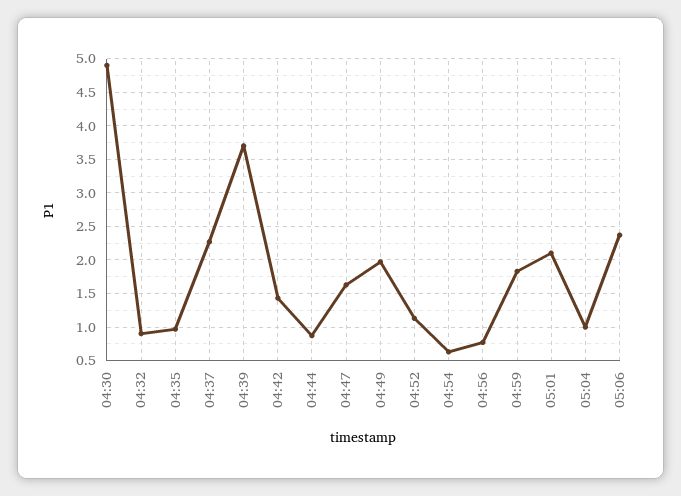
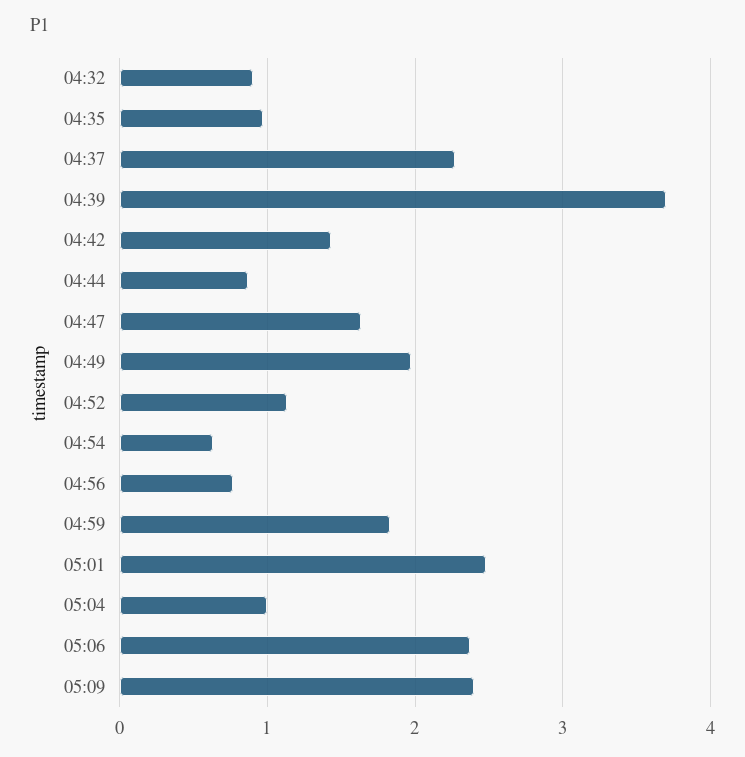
04:30: 4.9 -> none
05:01: 2.1 -> 2.5
05:09: none -> 2.4

